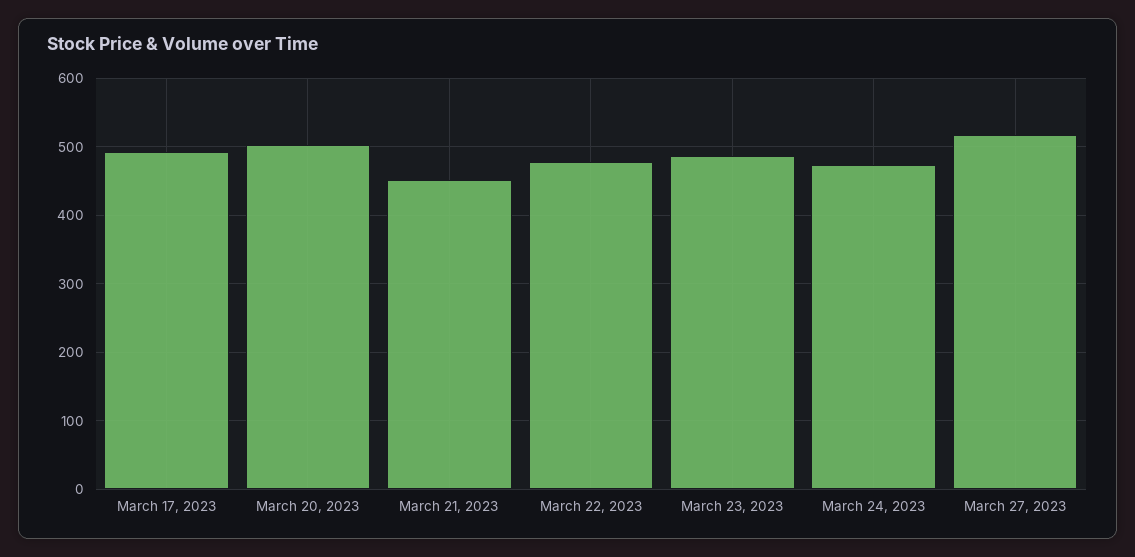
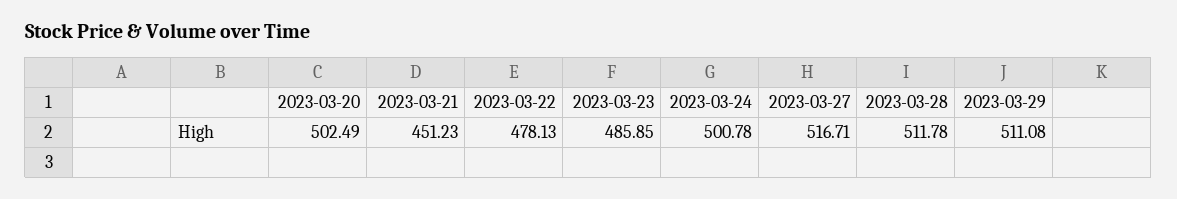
March 17, 2023: 490 -> none
March 24, 2023: 470 -> 500.78
2023-03-28: none -> 511.78
2023-03-29: none -> 511.08

